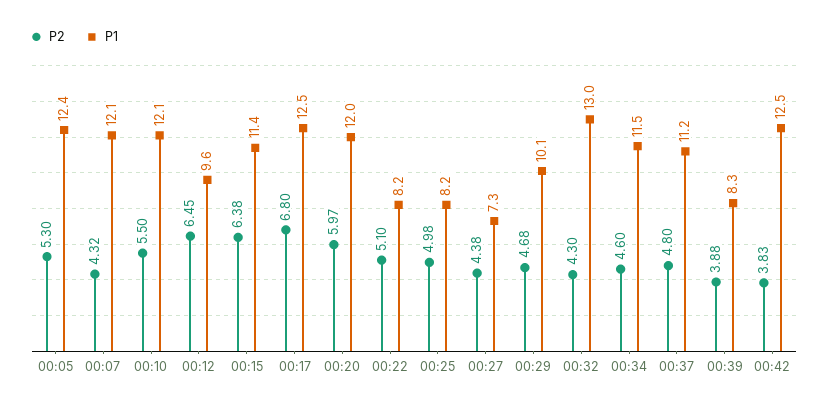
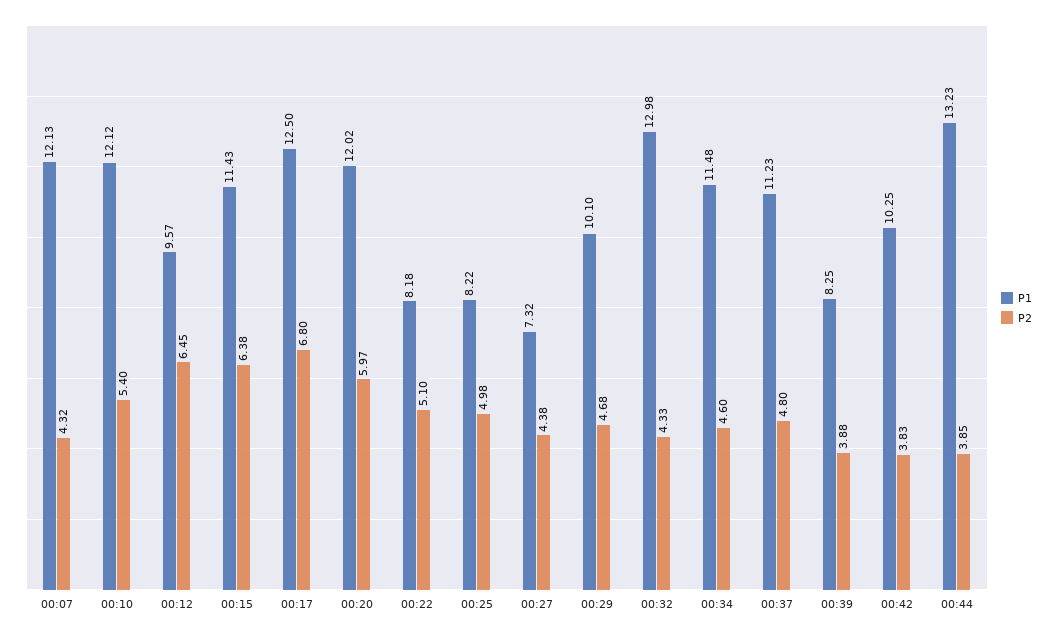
P2, 00:05: 5.3 -> none
P1, 00:05: 12.4 -> none
P2, 00:10: 5.5 -> 5.4
P2, 00:32: 4.3 -> 4.33
P1, 00:42: 12.5 -> 10.25
P1, 00:44: none -> 13.23
P2, 00:44: none -> 3.85

